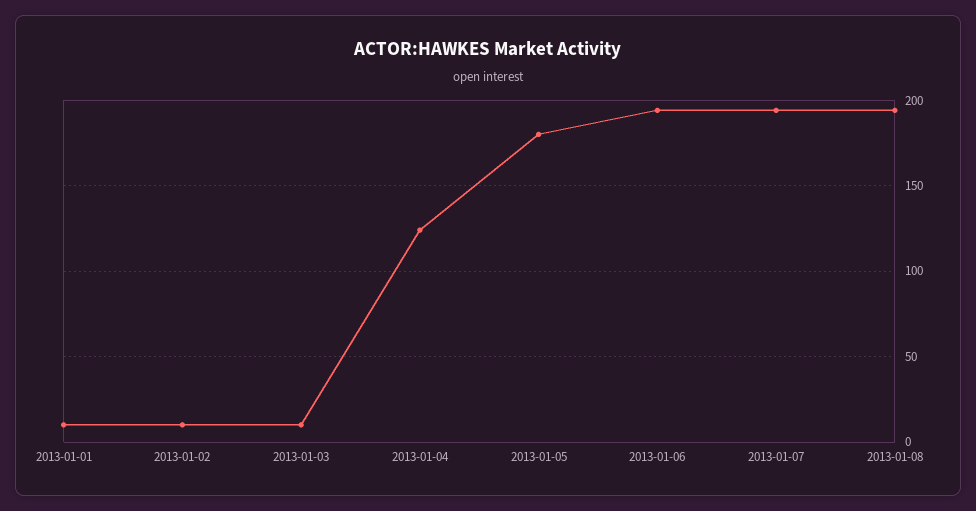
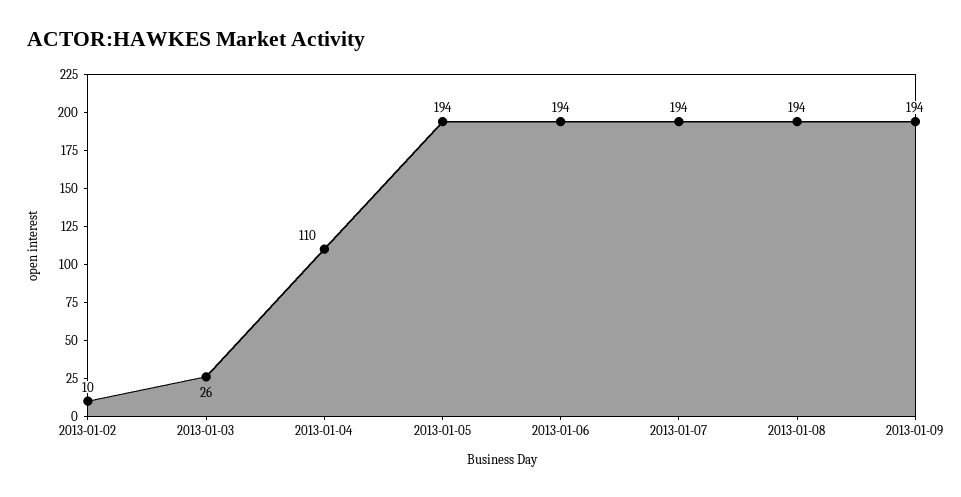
2013-01-01: 10 -> none
2013-01-03: 10 -> 26
2013-01-04: 125 -> 110
2013-01-05: 180 -> 194
2013-01-09: none -> 194

